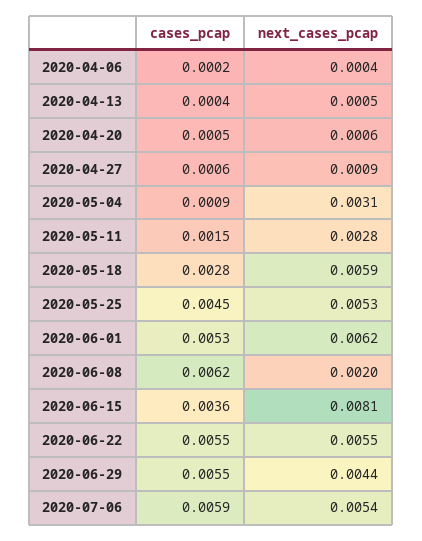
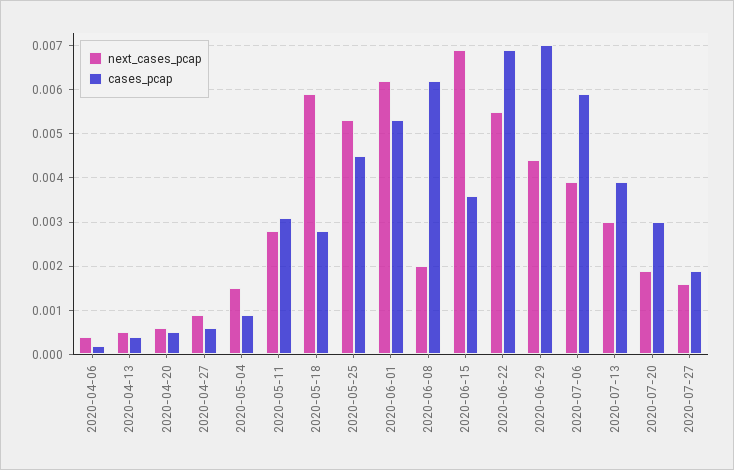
next_cases_pcap, 2020-05-04: 0.0031 -> 0.0015
cases_pcap, 2020-05-11: 0.0015 -> 0.003
next_cases_pcap, 2020-06-15: 0.0081 -> 0.007
cases_pcap, 2020-06-22: 0.0055 -> 0.007
cases_pcap, 2020-06-29: 0.0055 -> 0.007
next_cases_pcap, 2020-07-06: 0.0054 -> 0.004
next_cases_pcap, 2020-07-13: none -> 0.003
cases_pcap, 2020-07-13: none -> 0.004
next_cases_pcap, 2020-07-20: none -> 0.002
cases_pcap, 2020-07-20: none -> 0.003
next_cases_pcap, 2020-07-27: none -> 0.0015
cases_pcap, 2020-07-27: none -> 0.002

